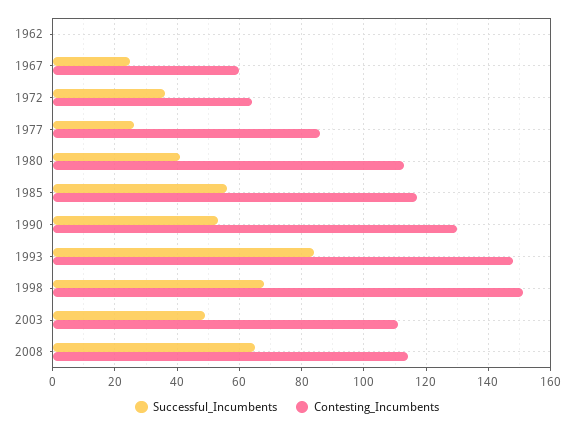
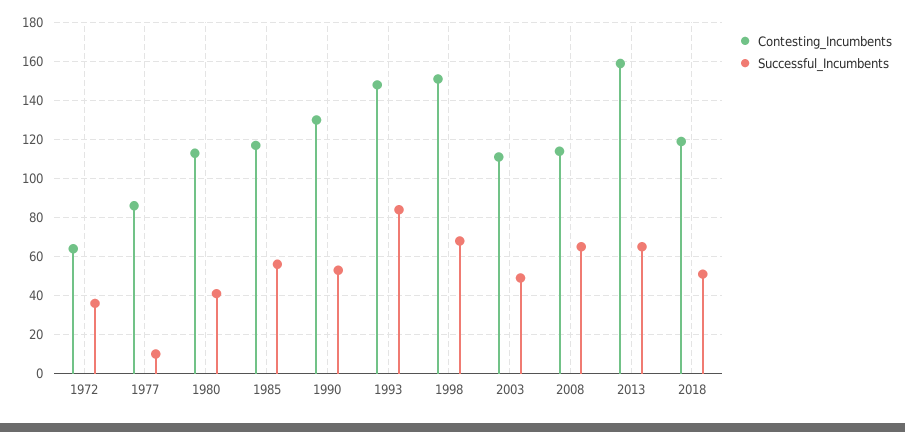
Successful_Incumbents, 1962: 0 -> none
Contesting_Incumbents, 1962: 0 -> none
Successful_Incumbents, 1967: 25 -> none
Contesting_Incumbents, 1967: 60 -> none
Successful_Incumbents, 1977: 25 -> 10
Contesting_Incumbents, 2013: none -> 160
Successful_Incumbents, 2013: none -> 65
Contesting_Incumbents, 2018: none -> 120
Successful_Incumbents, 2018: none -> 50

